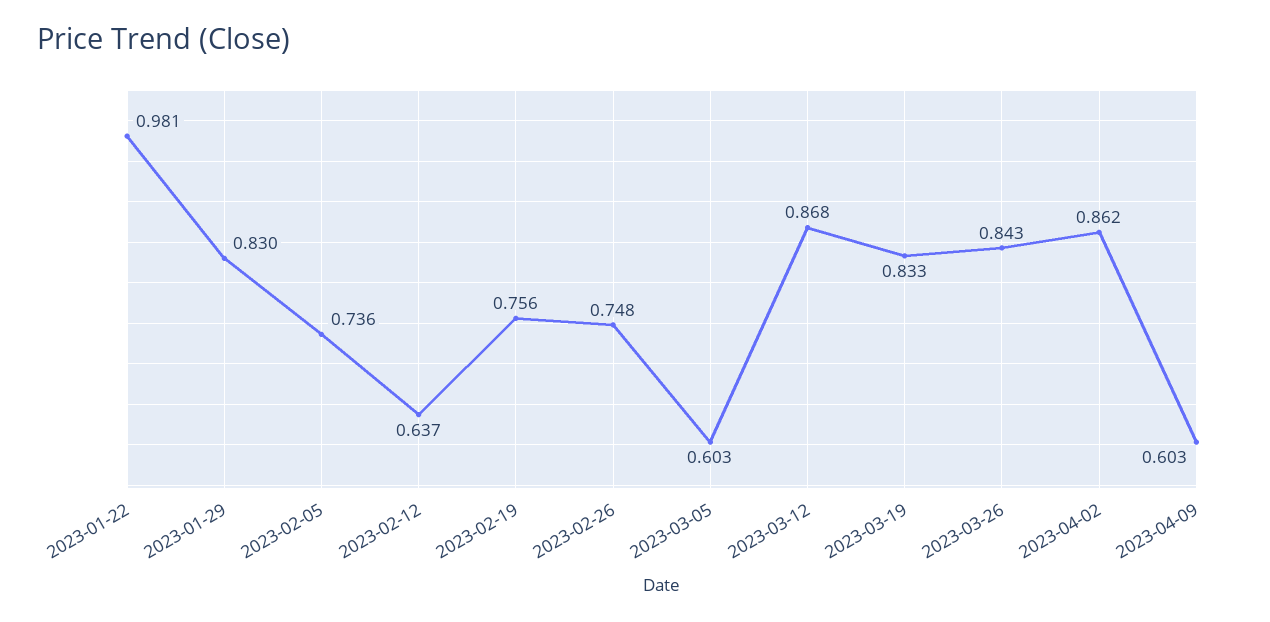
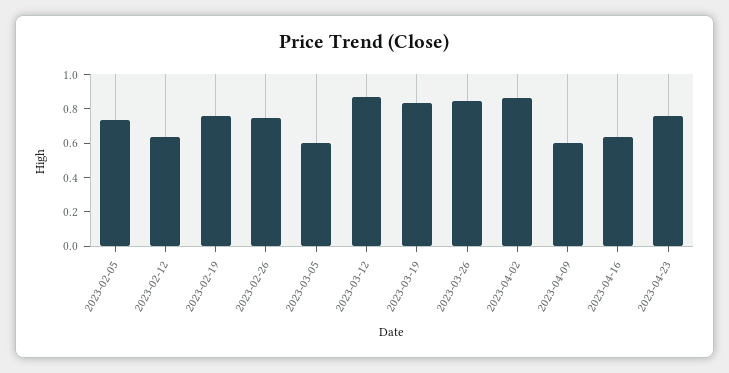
2023-01-22: 0.981 -> none
2023-01-29: 0.83 -> none
2023-04-16: none -> 0.65
2023-04-23: none -> 0.75

